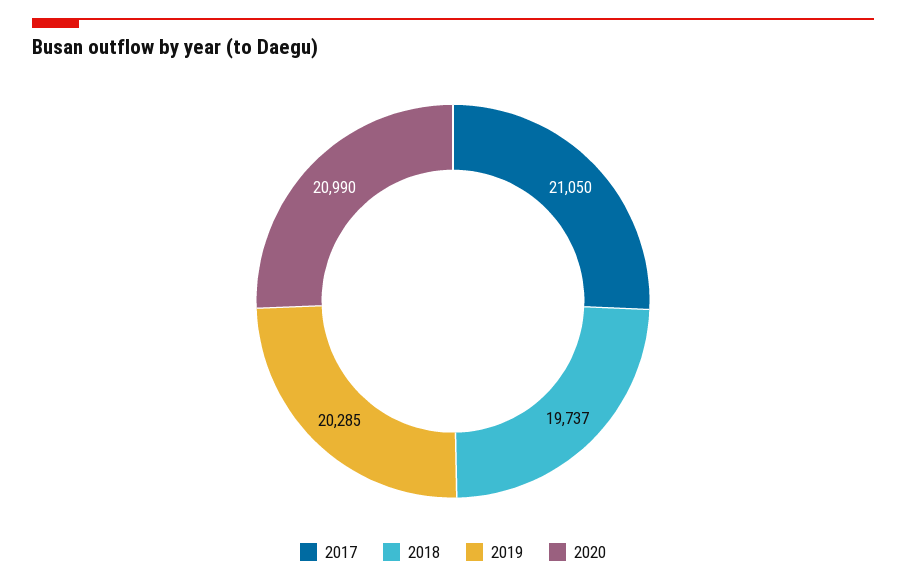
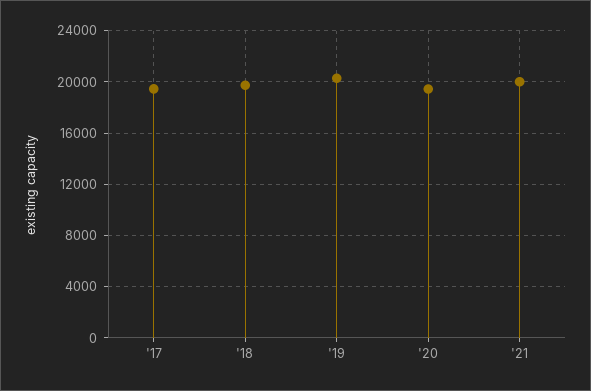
2017: 21050 -> 19500
2020: 20990 -> 19500
'21: none -> 20000

